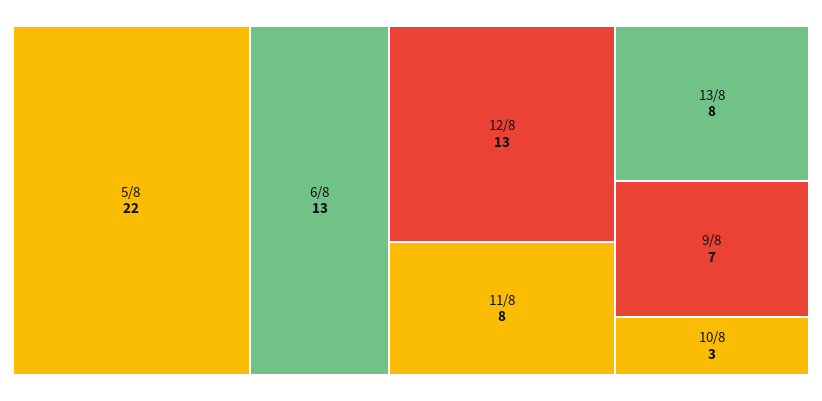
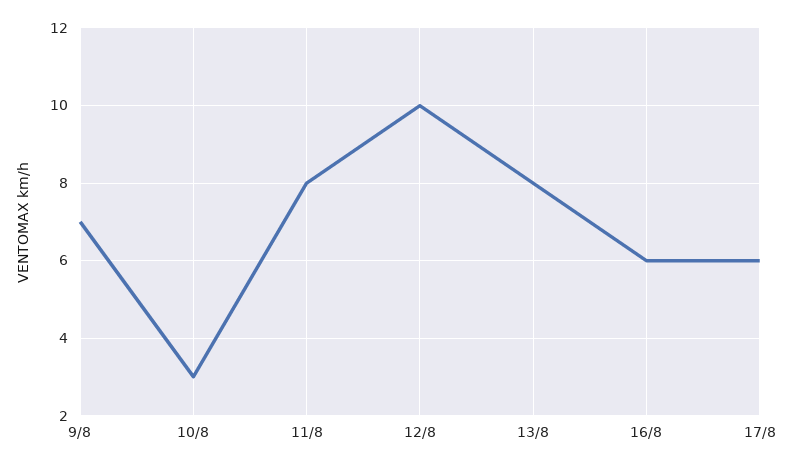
5/8: 22 -> none
6/8: 13 -> none
12/8: 13 -> 10
16/8: none -> 6
17/8: none -> 6

